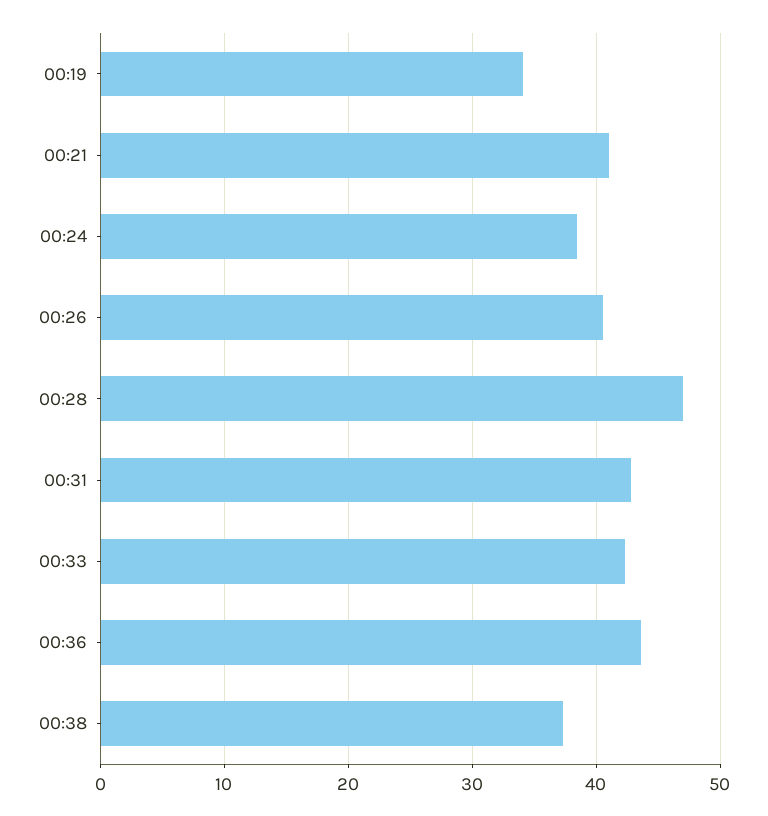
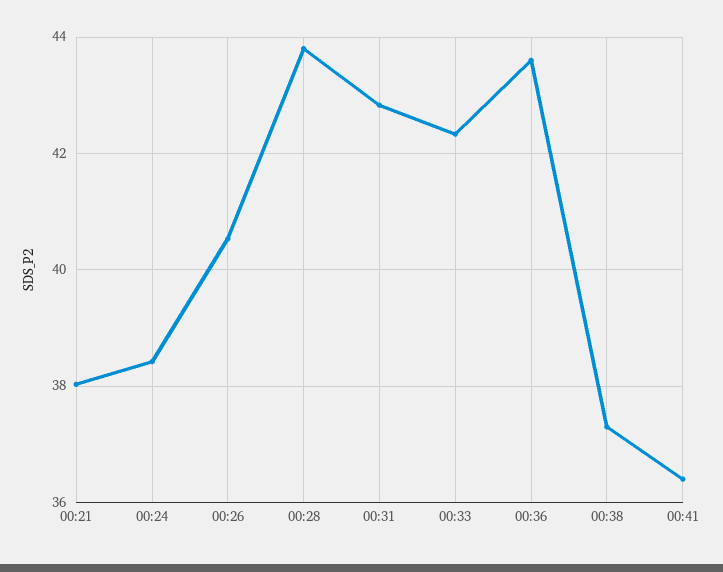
00:19: 34 -> none
00:21: 41 -> 38
00:28: 47 -> 43.8
00:41: none -> 36.4

